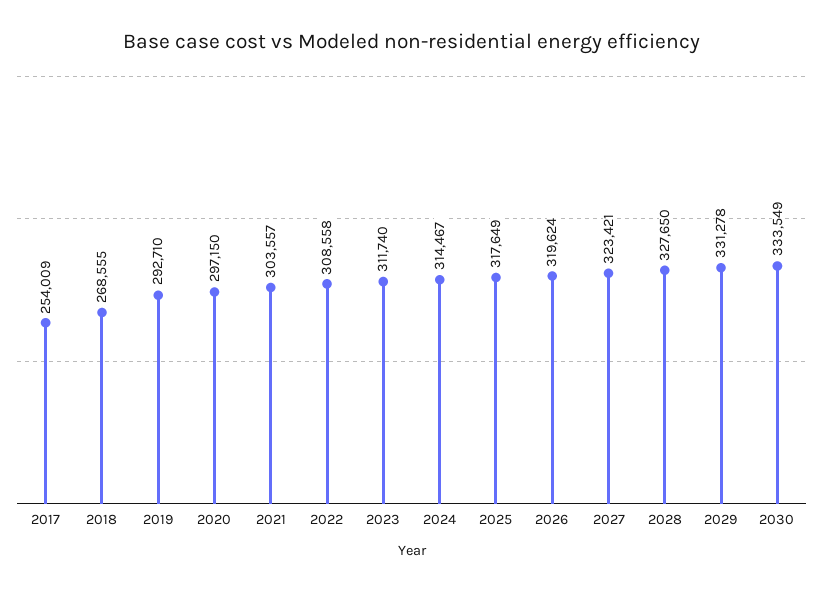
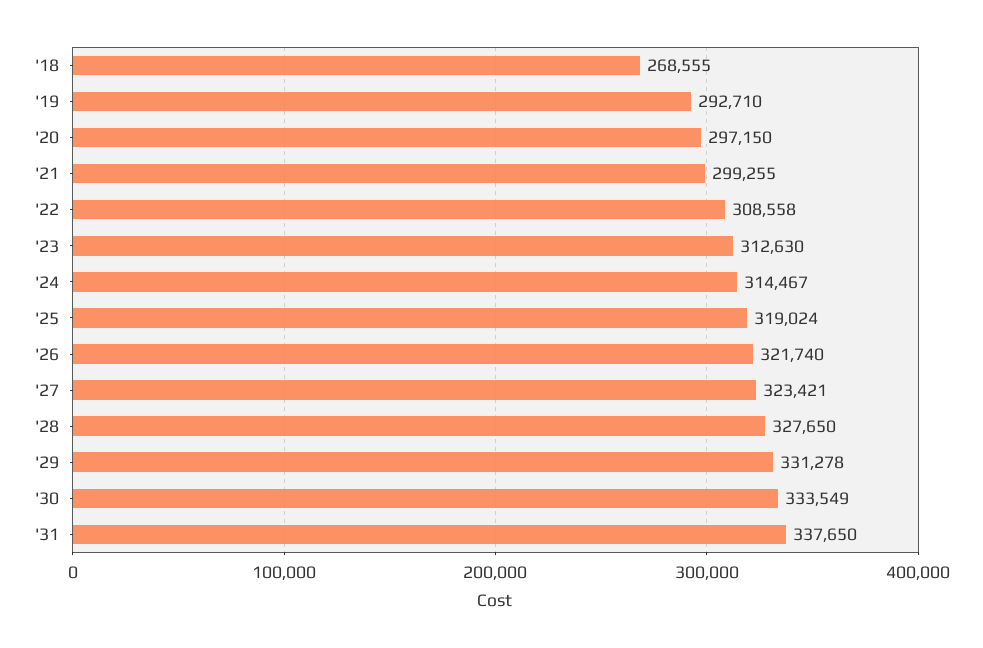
2017: 254009 -> none
2021: 303557 -> 299255
2023: 311740 -> 312630
2025: 317649 -> 319024
2026: 319624 -> 321740
'31: none -> 337650

